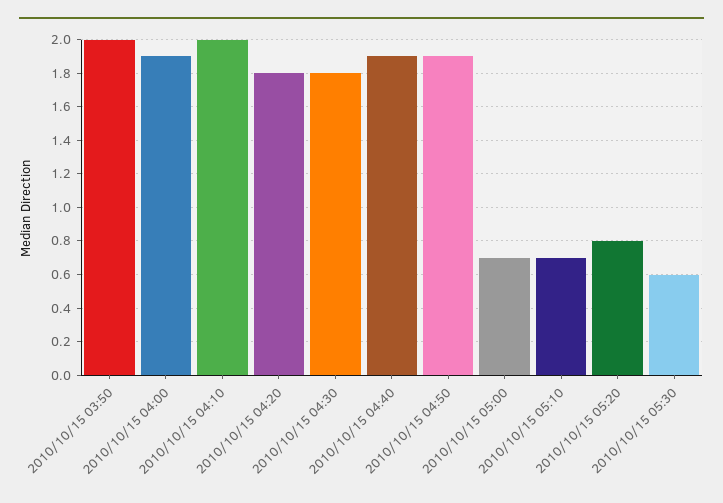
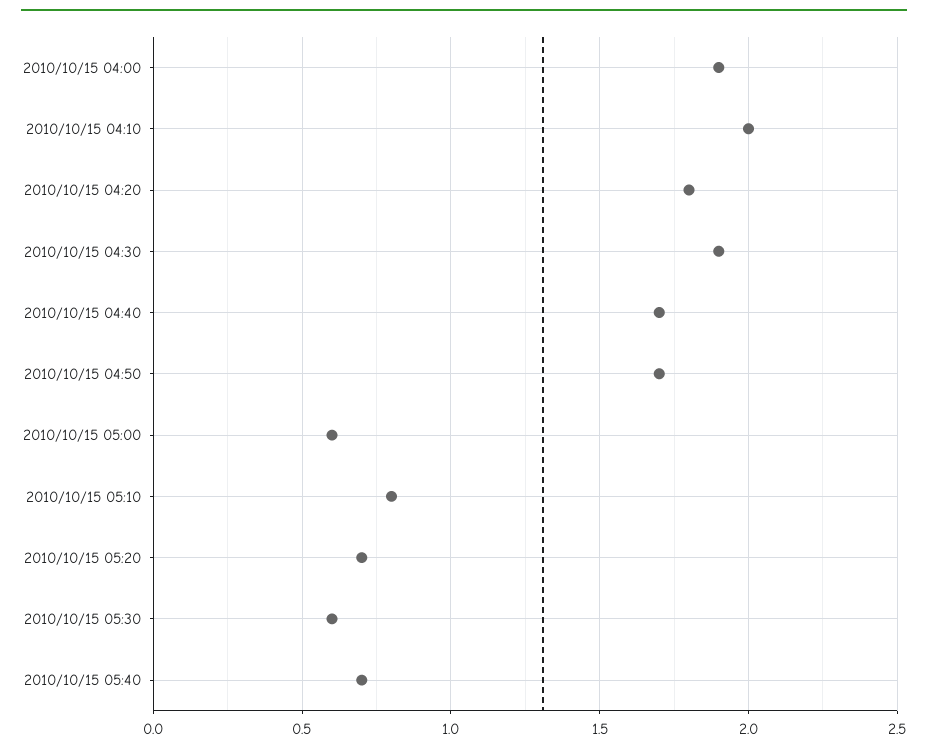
2010/10/15 03:50: 2 -> none
2010/10/15 04:30: 1.8 -> 1.9
2010/10/15 04:40: 1.9 -> 1.7
2010/10/15 04:50: 1.9 -> 1.7
2010/10/15 05:00: 0.7 -> 0.6
2010/10/15 05:10: 0.7 -> 0.8
2010/10/15 05:20: 0.8 -> 0.7
2010/10/15 05:40: none -> 0.7

